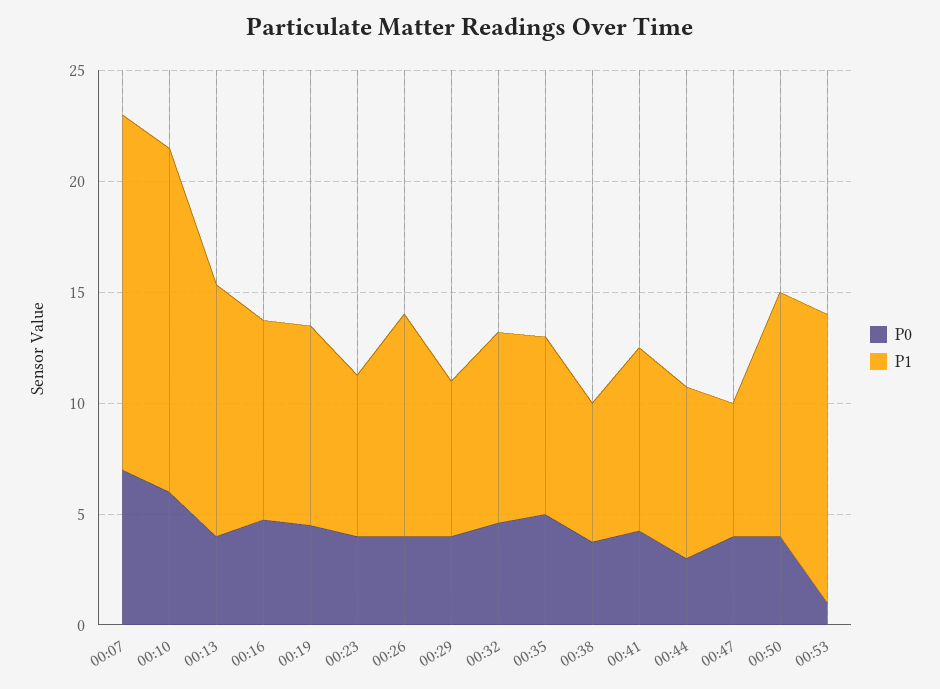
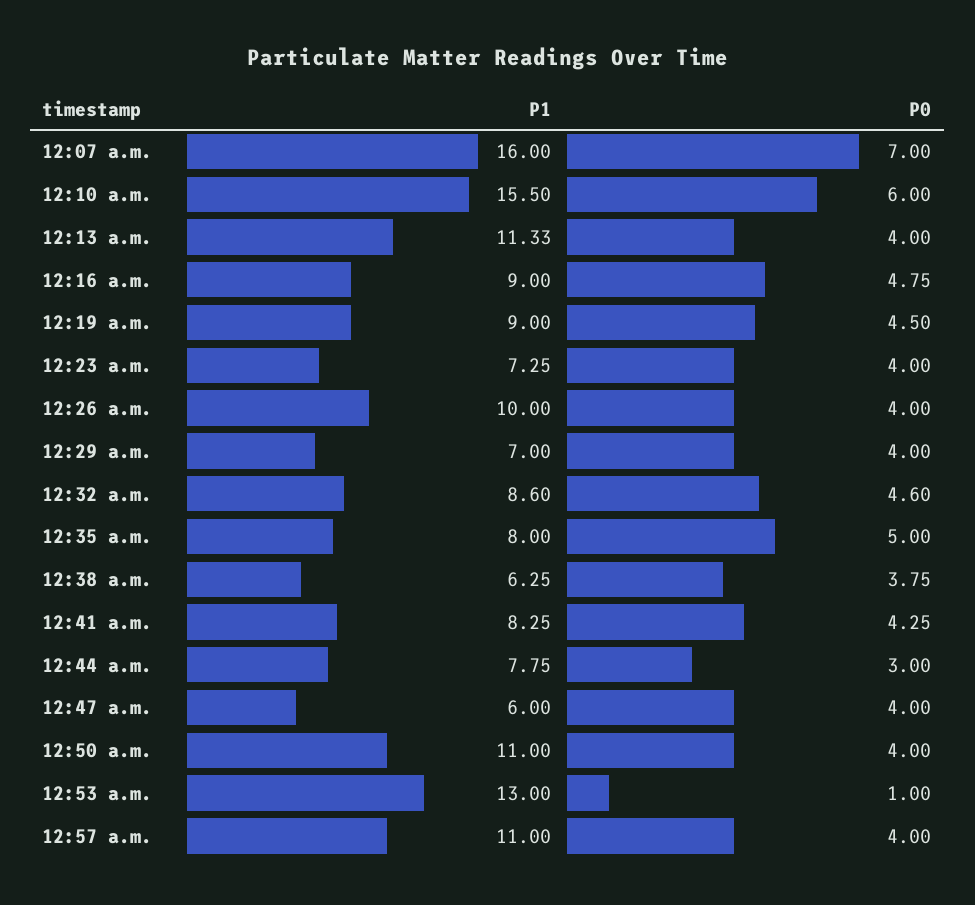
P1, 12:57 a.m.: none -> 11
P0, 12:57 a.m.: none -> 4

